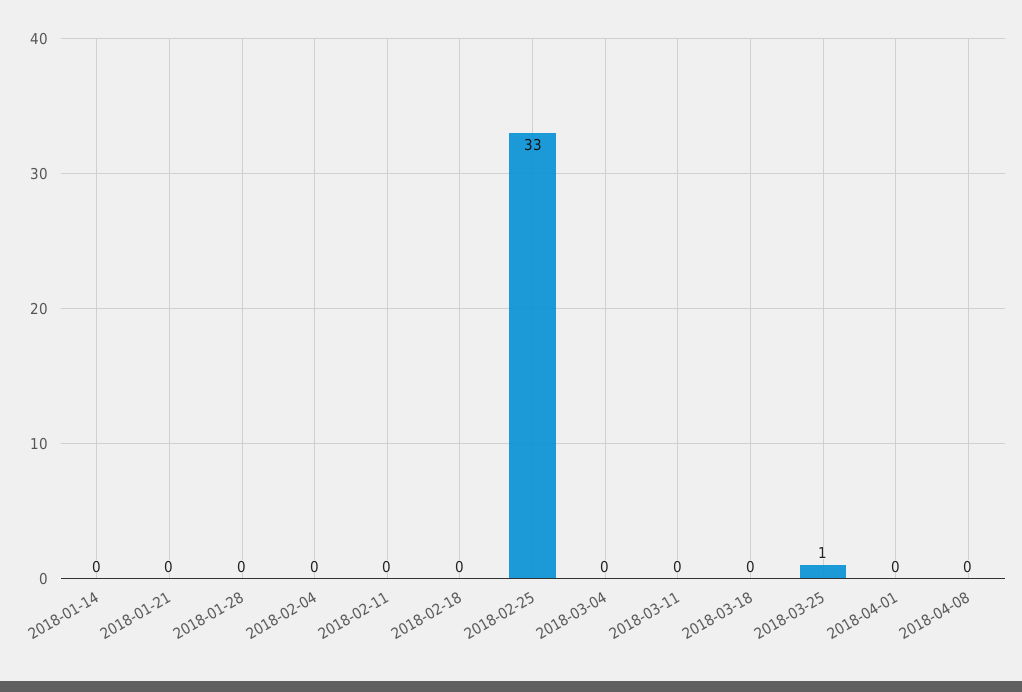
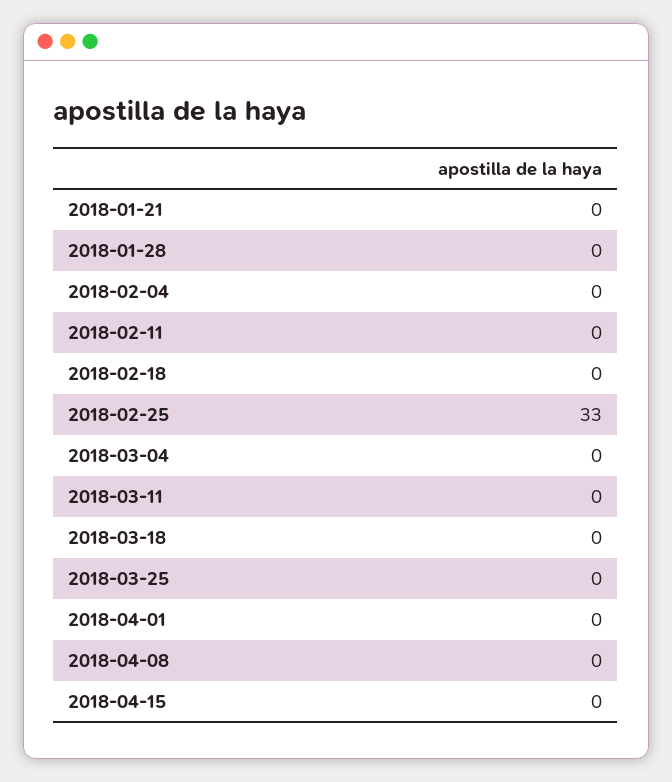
2018-01-14: 0 -> none
2018-03-25: 1 -> 0
2018-04-15: none -> 0

